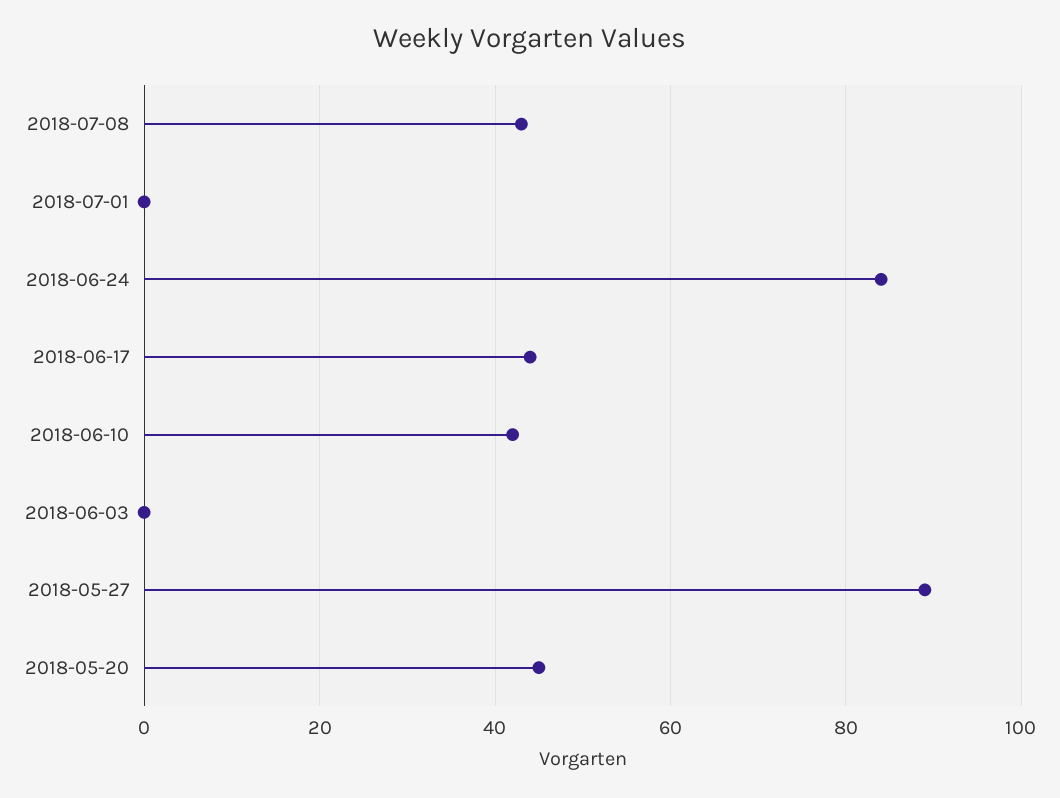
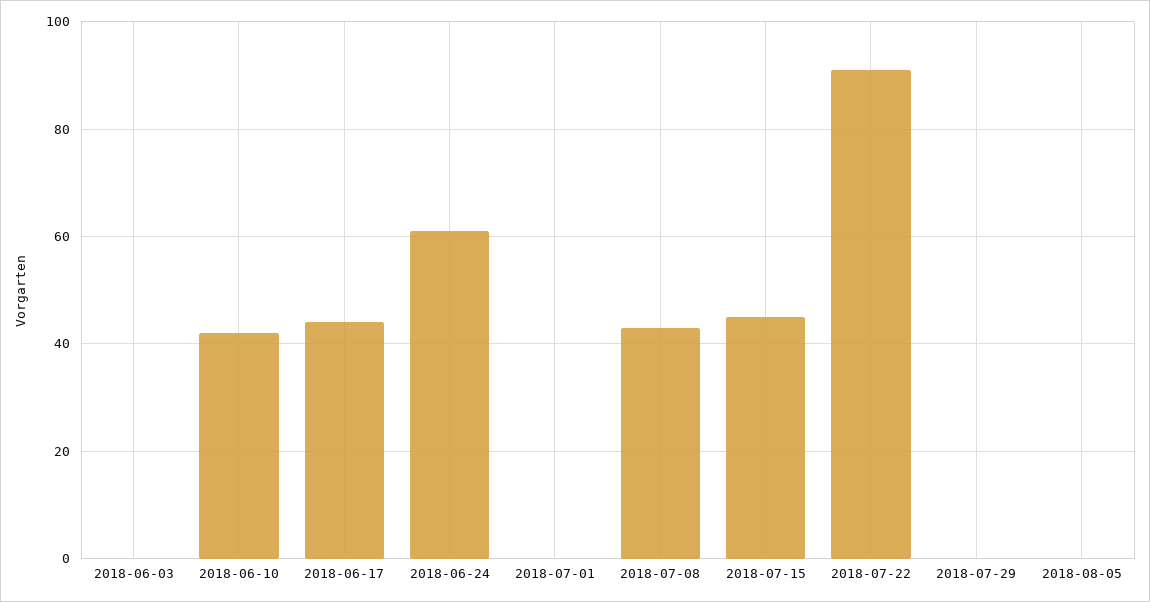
2018-06-24: 85 -> 60
2018-05-27: 90 -> none
2018-05-20: 45 -> none
2018-07-15: none -> 45
2018-07-22: none -> 90
2018-07-29: none -> 0
2018-08-05: none -> 0

